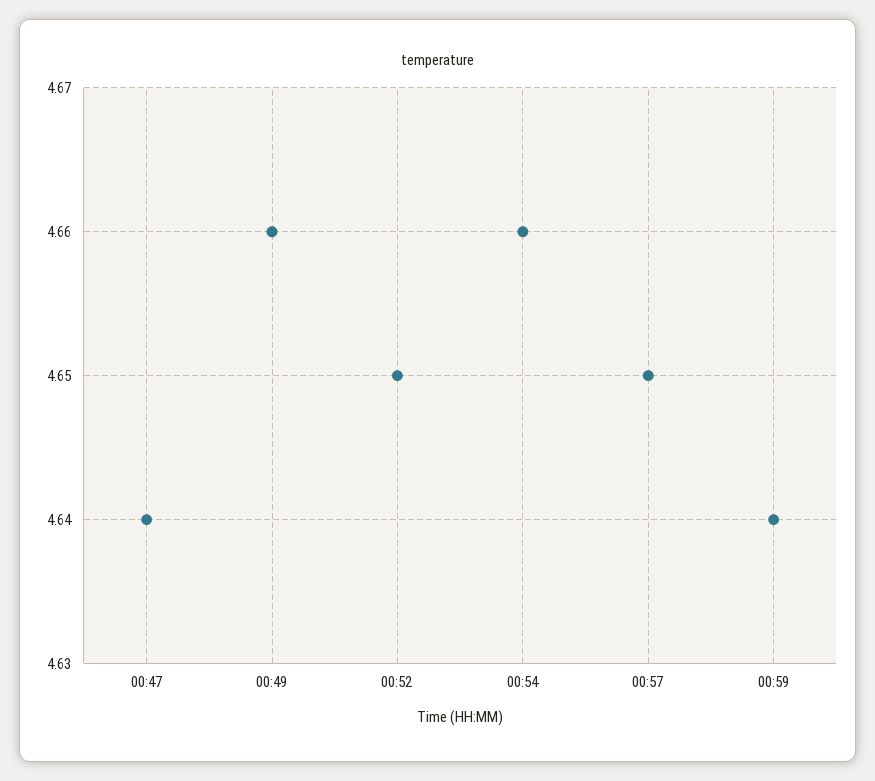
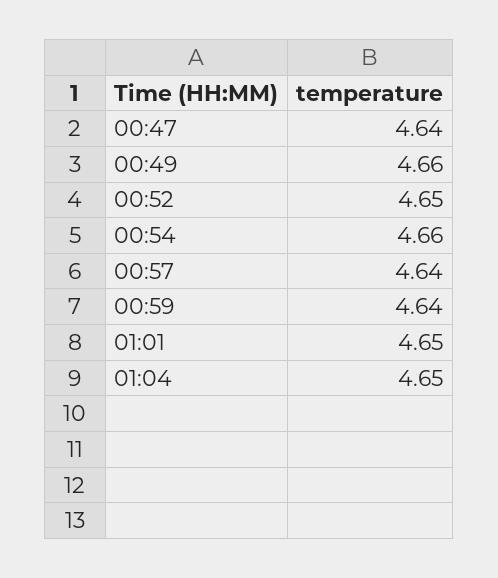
00:57: 4.65 -> 4.64
01:01: none -> 4.65
01:04: none -> 4.65

